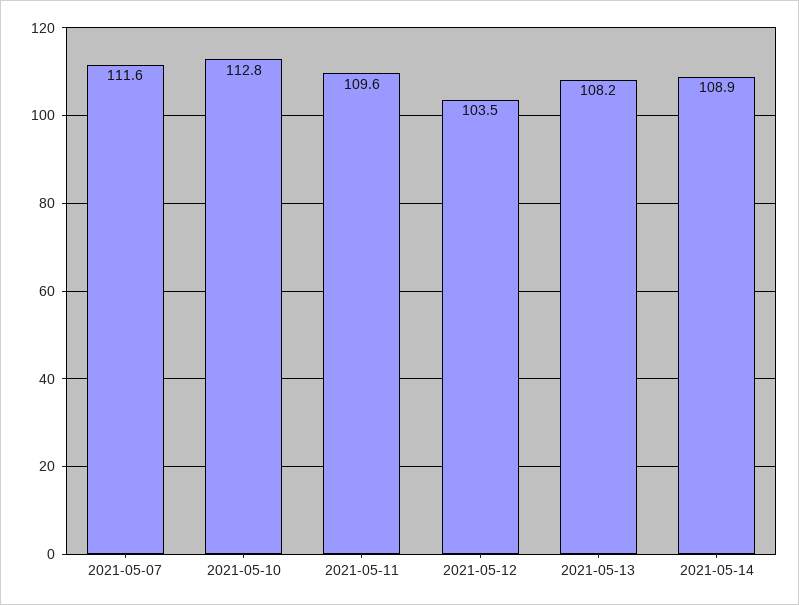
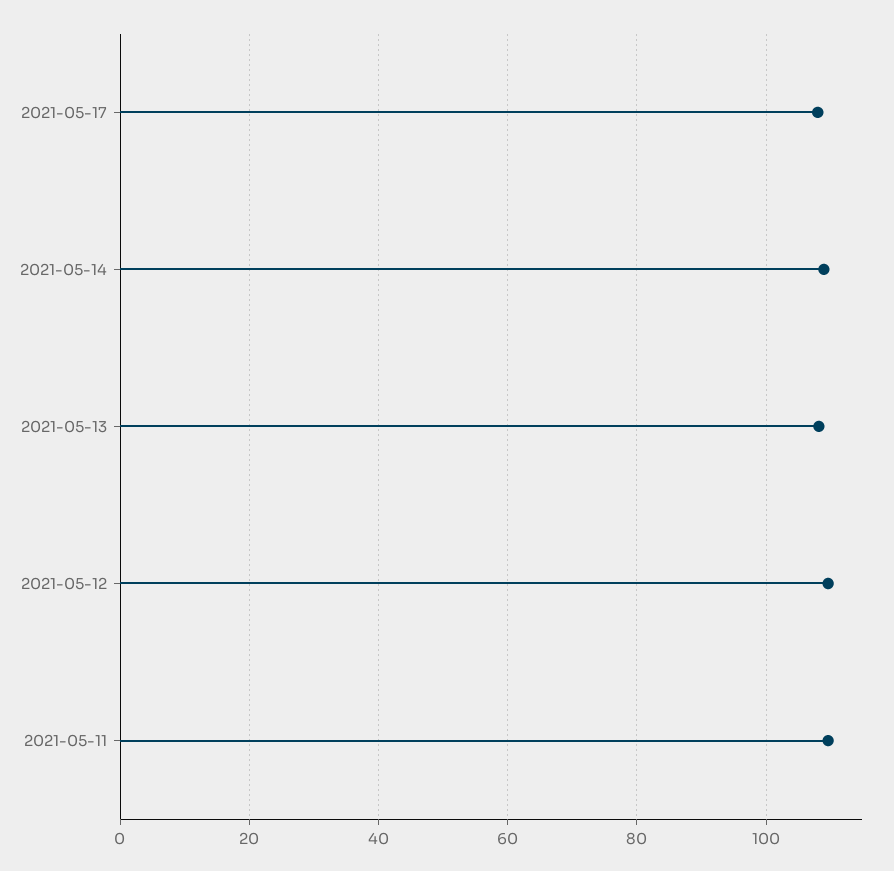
2021-05-07: 111.6 -> none
2021-05-10: 112.8 -> none
2021-05-12: 103.5 -> 110
2021-05-17: none -> 108

